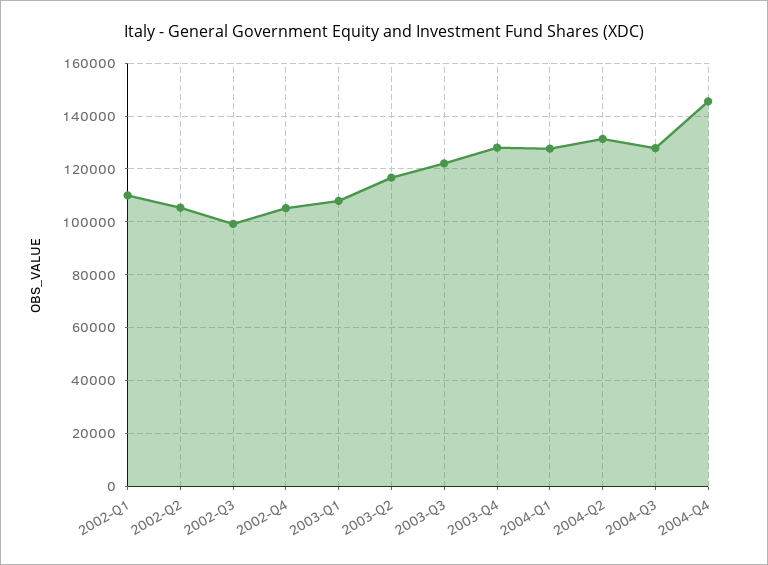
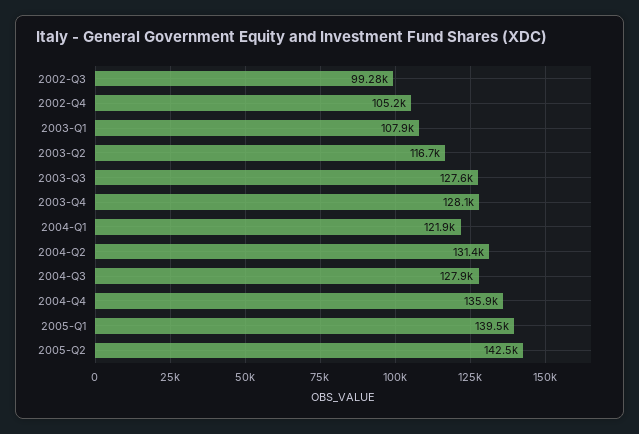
2002-Q1: 110000 -> none
2002-Q2: 105000 -> none
2003-Q3: 122500 -> 127600
2004-Q1: 127500 -> 121900
2004-Q4: 145000 -> 135900
2005-Q1: none -> 139500
2005-Q2: none -> 142500

